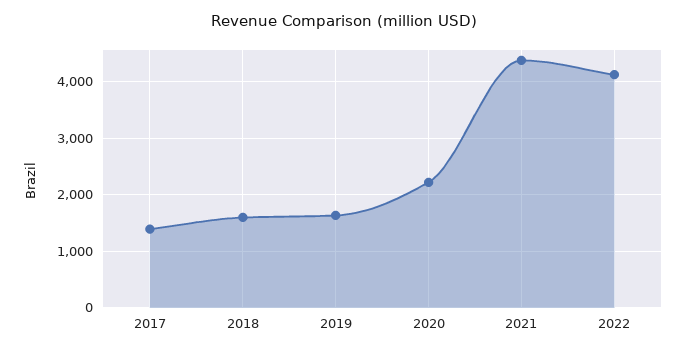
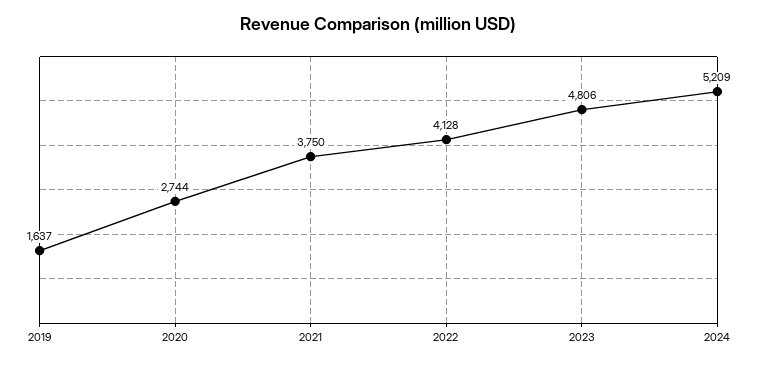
2017: 1400 -> none
2018: 1600 -> none
2020: 2200 -> 2744
2021: 4400 -> 3750
2023: none -> 4806
2024: none -> 5209

